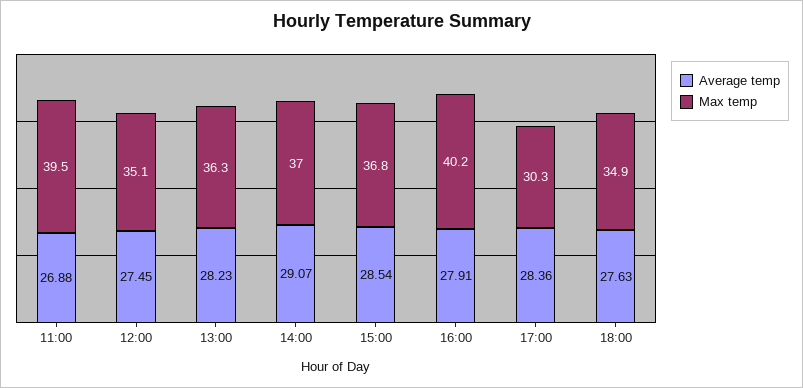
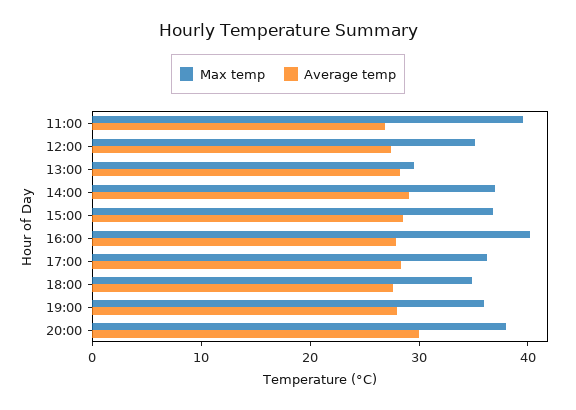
Max temp, 13:00: 36.3 -> 30
Max temp, 17:00: 30.3 -> 36
Max temp, 19:00: none -> 36
Average temp, 19:00: none -> 28
Max temp, 20:00: none -> 38
Average temp, 20:00: none -> 30

